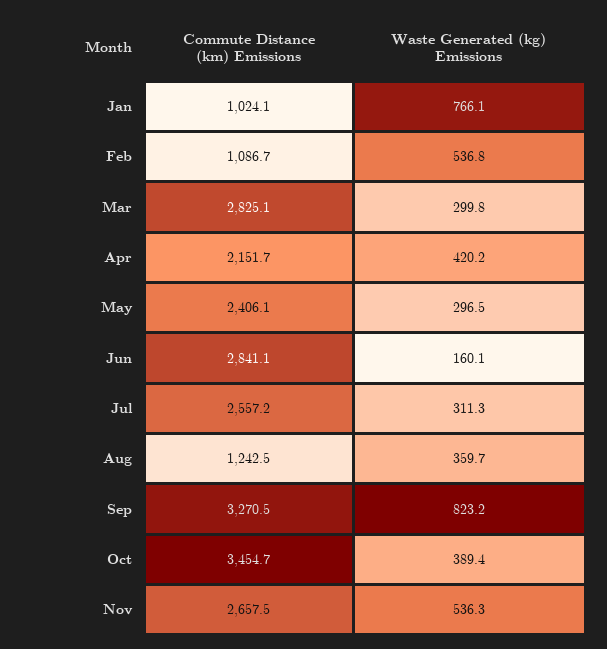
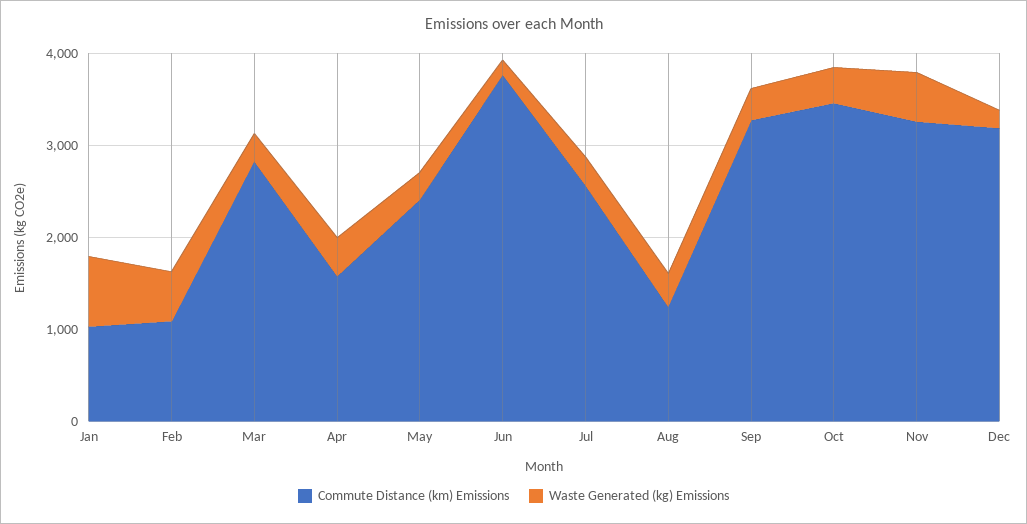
Commute Distance (km) Emissions, Apr: 2151.7 -> 1600
Commute Distance (km) Emissions, Jun: 2841.1 -> 3800
Waste Generated (kg) Emissions, Sep: 823.2 -> 400
Commute Distance (km) Emissions, Nov: 2657.5 -> 3200
Commute Distance (km) Emissions, Dec: none -> 3200
Waste Generated (kg) Emissions, Dec: none -> 200

